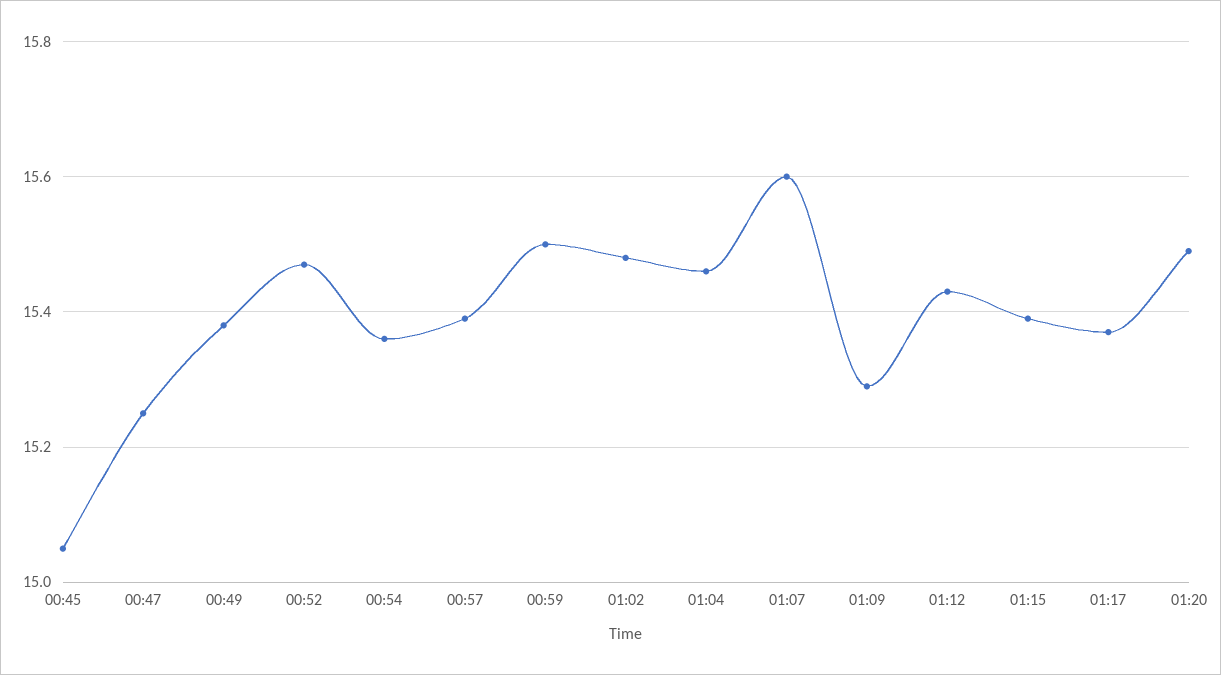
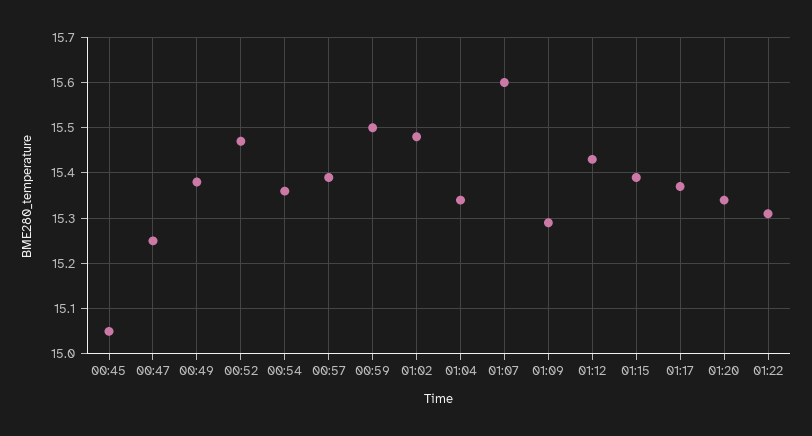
01:04: 15.45 -> 15.35
01:20: 15.5 -> 15.35
01:22: none -> 15.3

